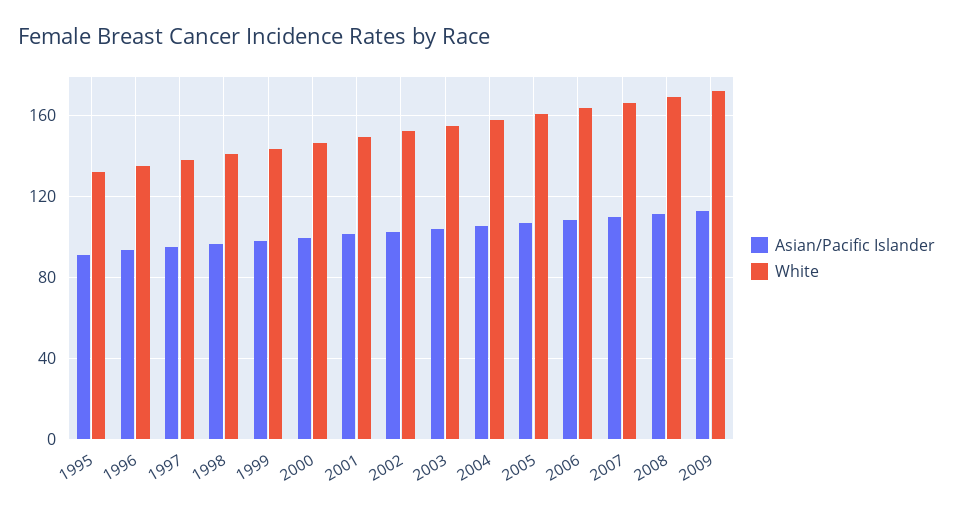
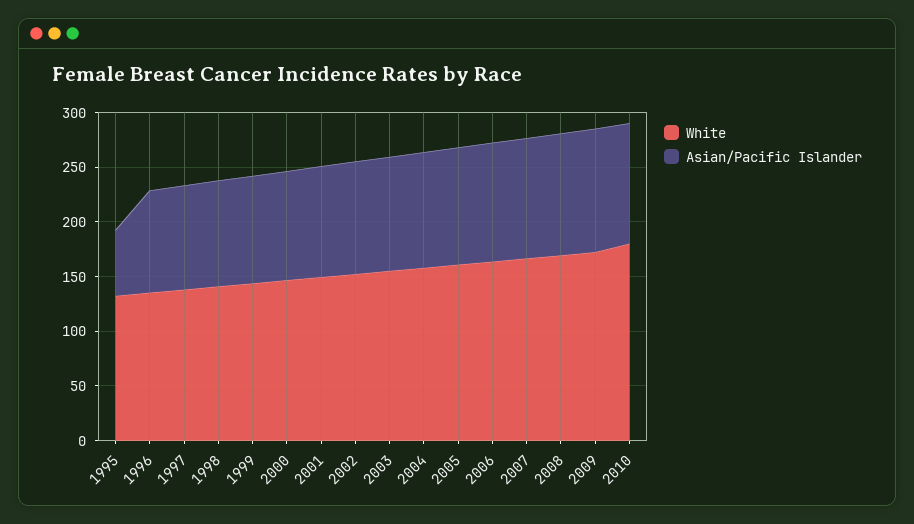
Asian/Pacific Islander, 1995: 90 -> 60
White, 2010: none -> 180
Asian/Pacific Islander, 2010: none -> 110

